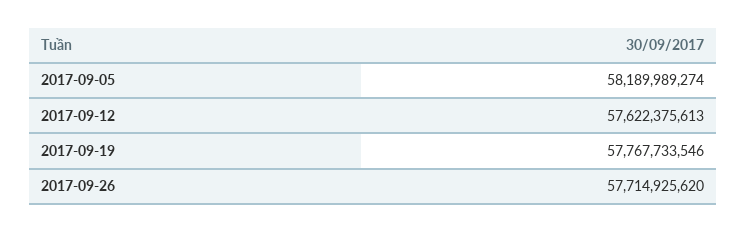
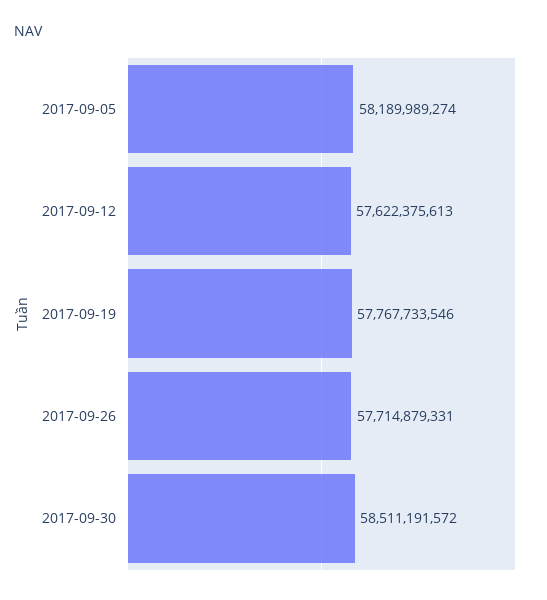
2017-09-26: 57714925620 -> 57714879331
2017-09-30: none -> 58511191572

